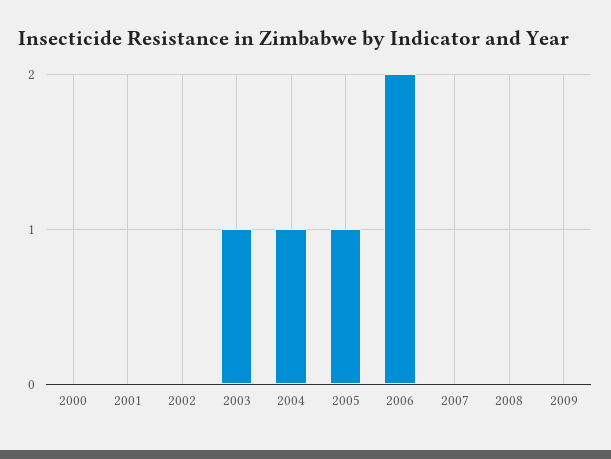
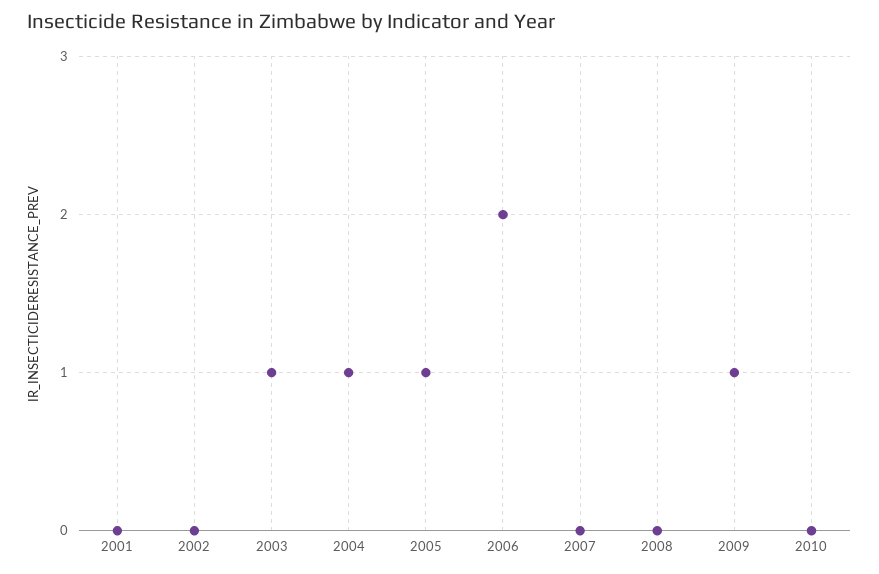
2000: 0 -> none
2009: 0 -> 1
2010: none -> 0

